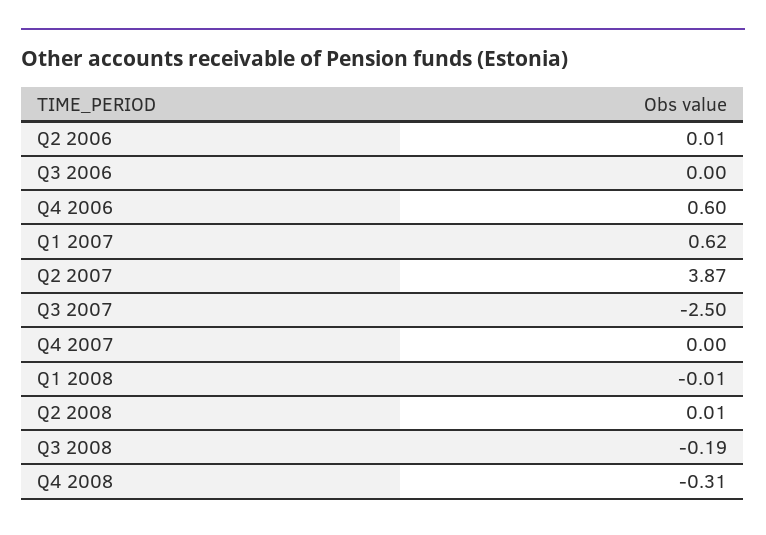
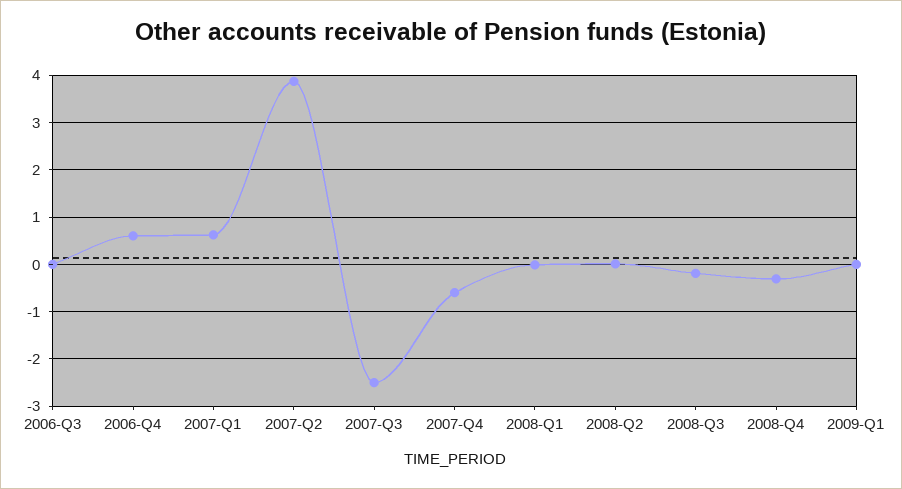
Q2 2006: 0.01 -> none
Q4 2007: 0 -> -0.6
2009-Q1: none -> 0

